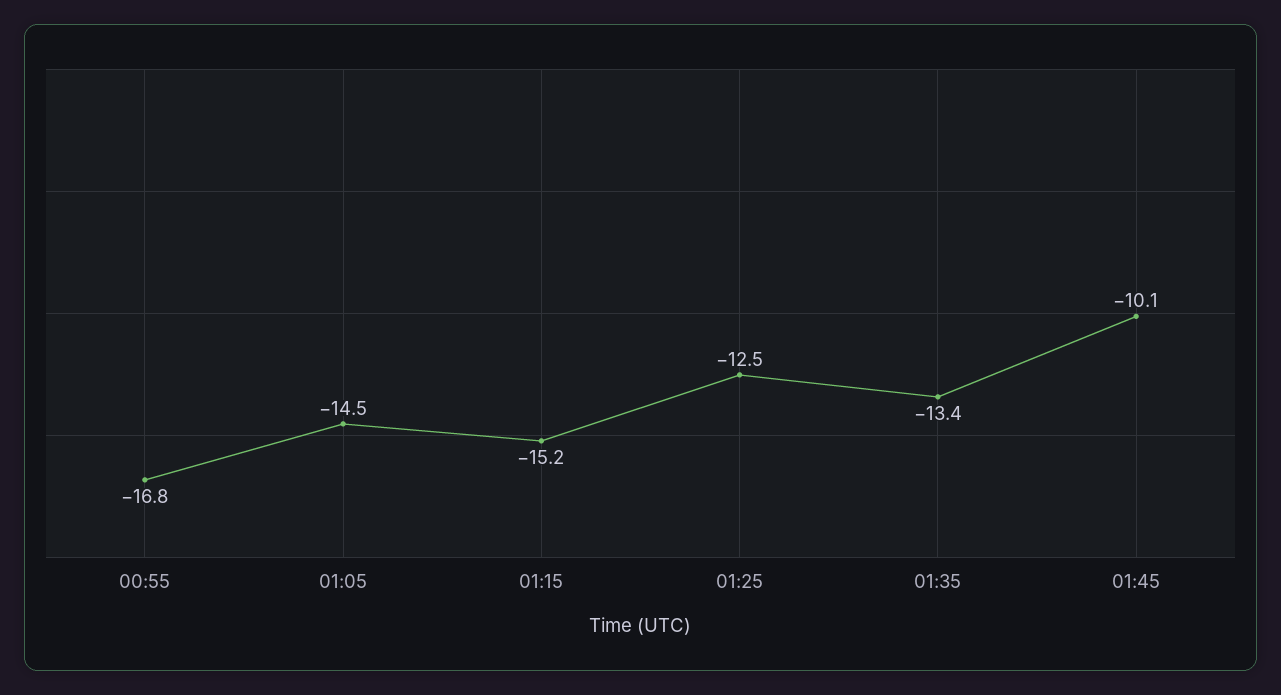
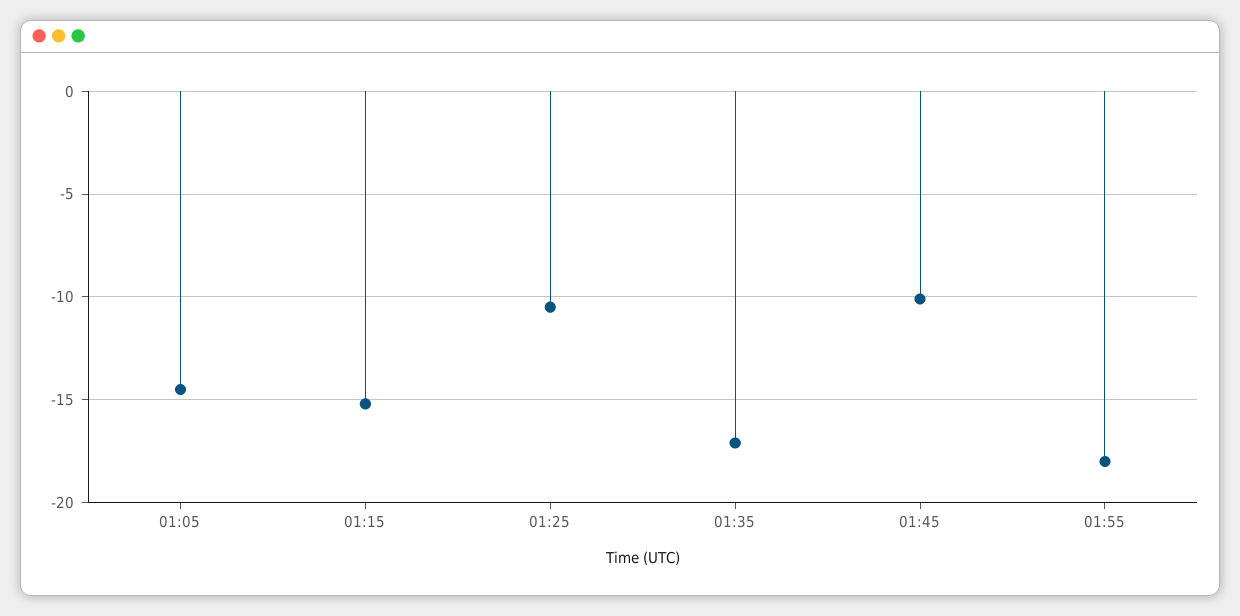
00:55: -16.8 -> none
01:25: -12.5 -> -10.5
01:35: -13.4 -> -17
01:55: none -> -18

